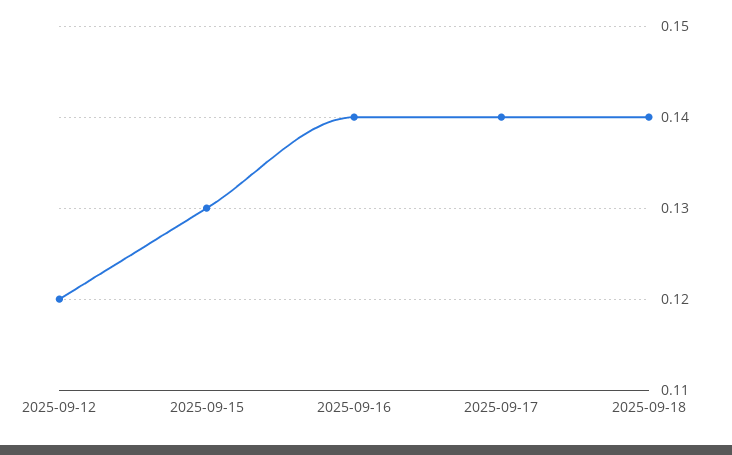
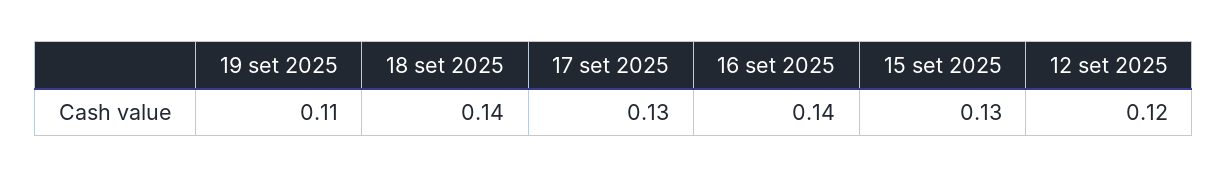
2025-09-17: 0.14 -> 0.13
19 set 2025: none -> 0.11

